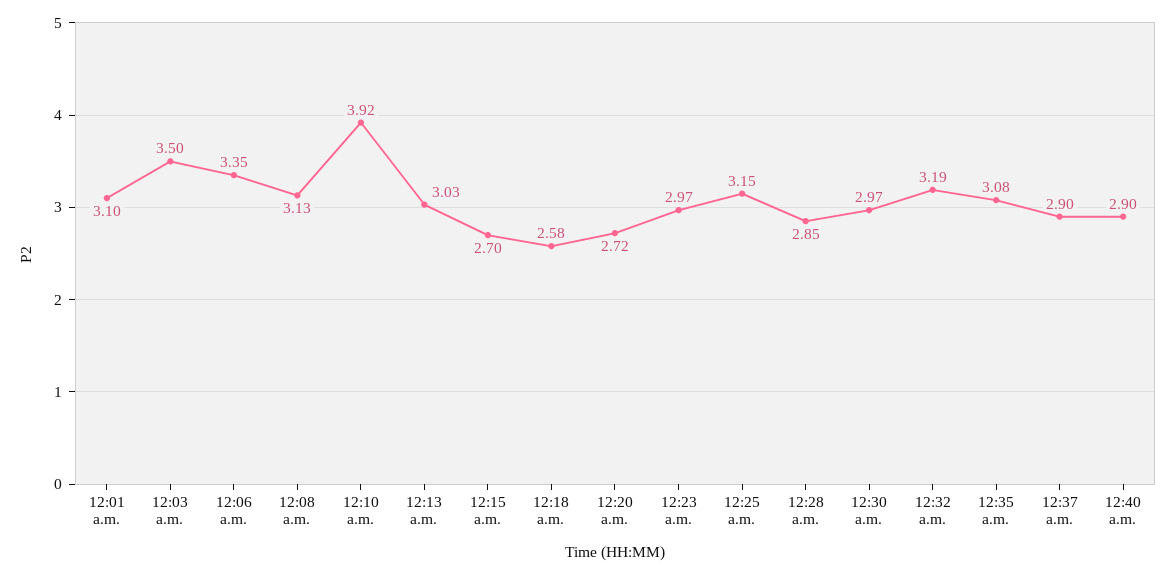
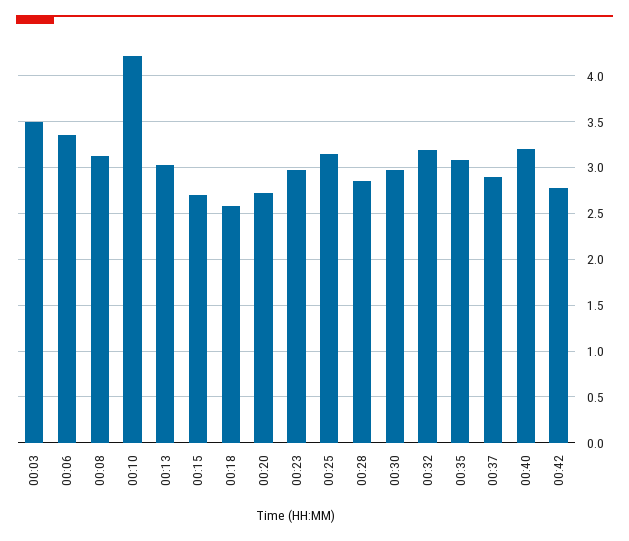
12:01 a.m.: 3.1 -> none
12:10 a.m.: 3.92 -> 4.2
12:40 a.m.: 2.9 -> 3.2
00:42: none -> 2.8

